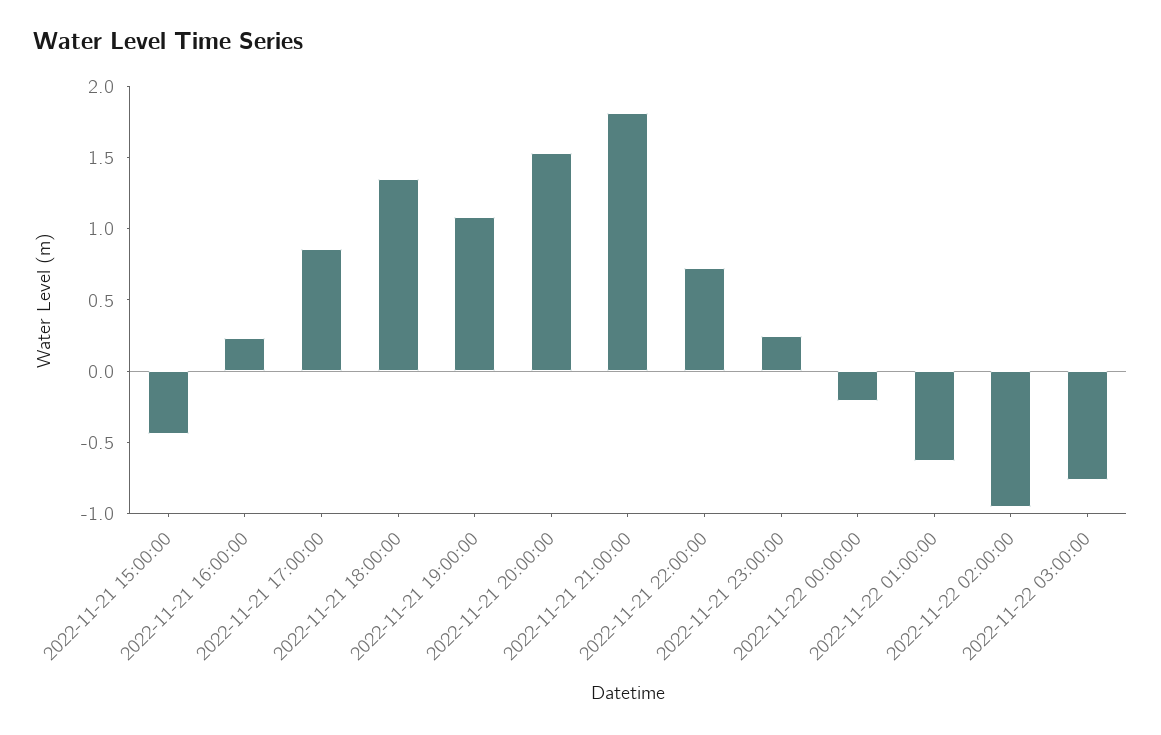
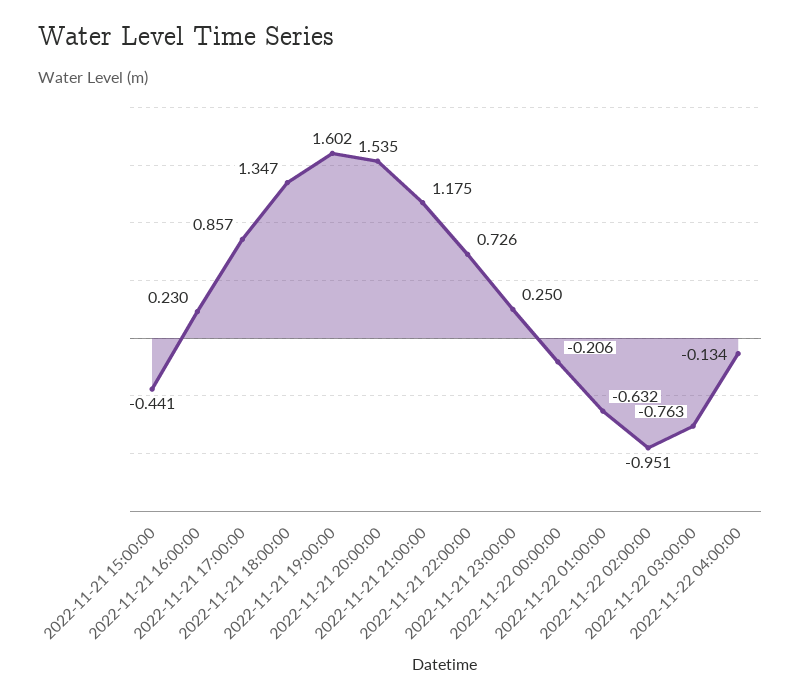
2022-11-21 19:00:00: 1.1 -> 1.602
2022-11-21 21:00:00: 1.8 -> 1.175
2022-11-22 04:00:00: none -> -0.134

